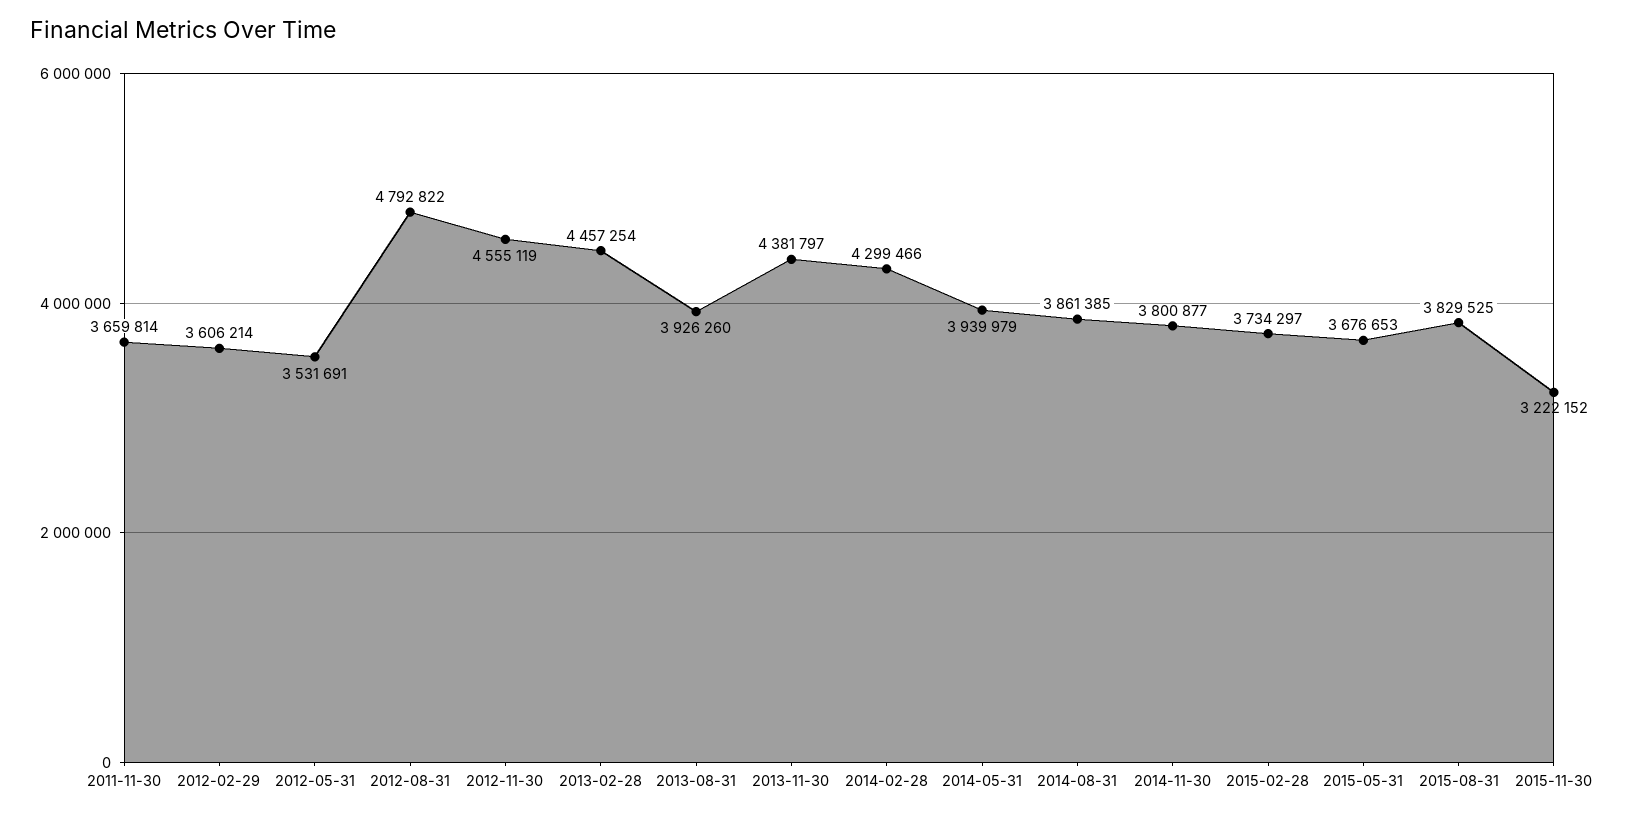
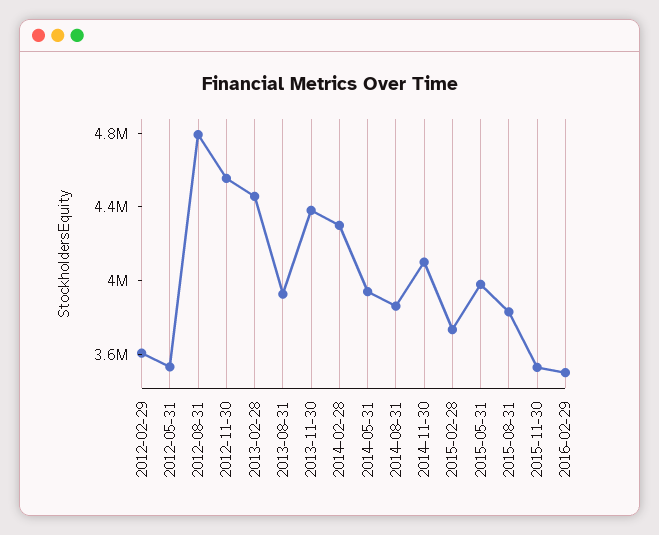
2011-11-30: 3659814 -> none
2014-11-30: 3800877 -> 4100000
2015-05-31: 3676653 -> 4000000
2015-11-30: 3222152 -> 3500000
2016-02-29: none -> 3500000

